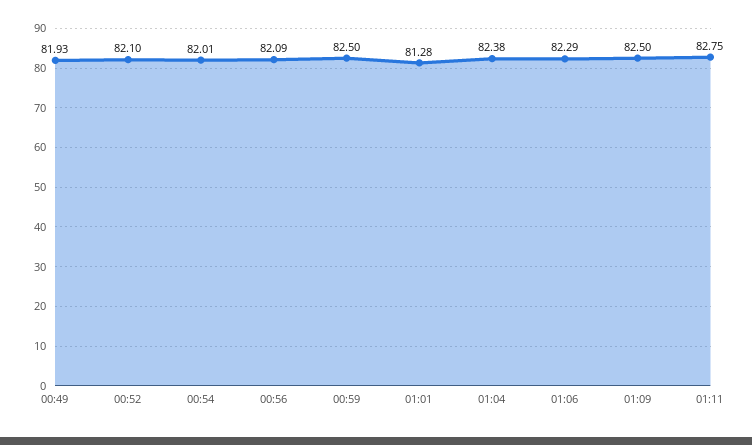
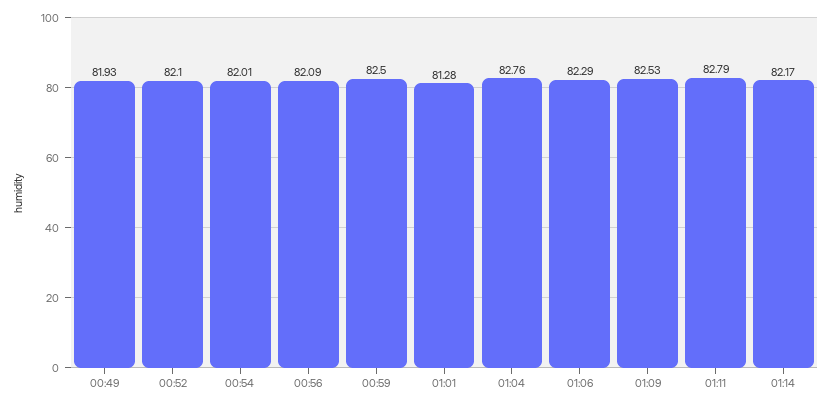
01:04: 82.38 -> 82.76
01:09: 82.5 -> 82.53
01:11: 82.75 -> 82.79
01:14: none -> 82.17

